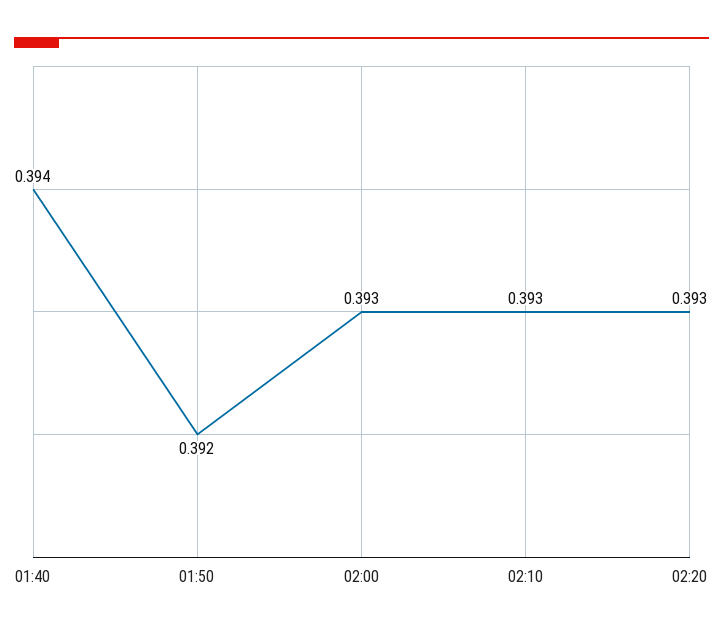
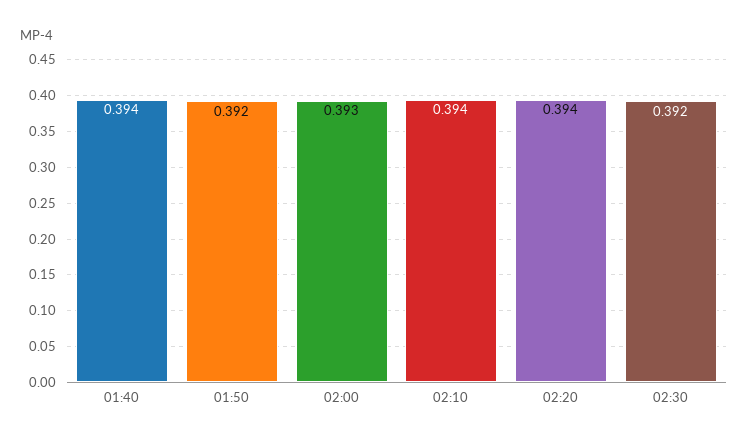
02:10: 0.393 -> 0.394
02:20: 0.393 -> 0.394
02:30: none -> 0.392

